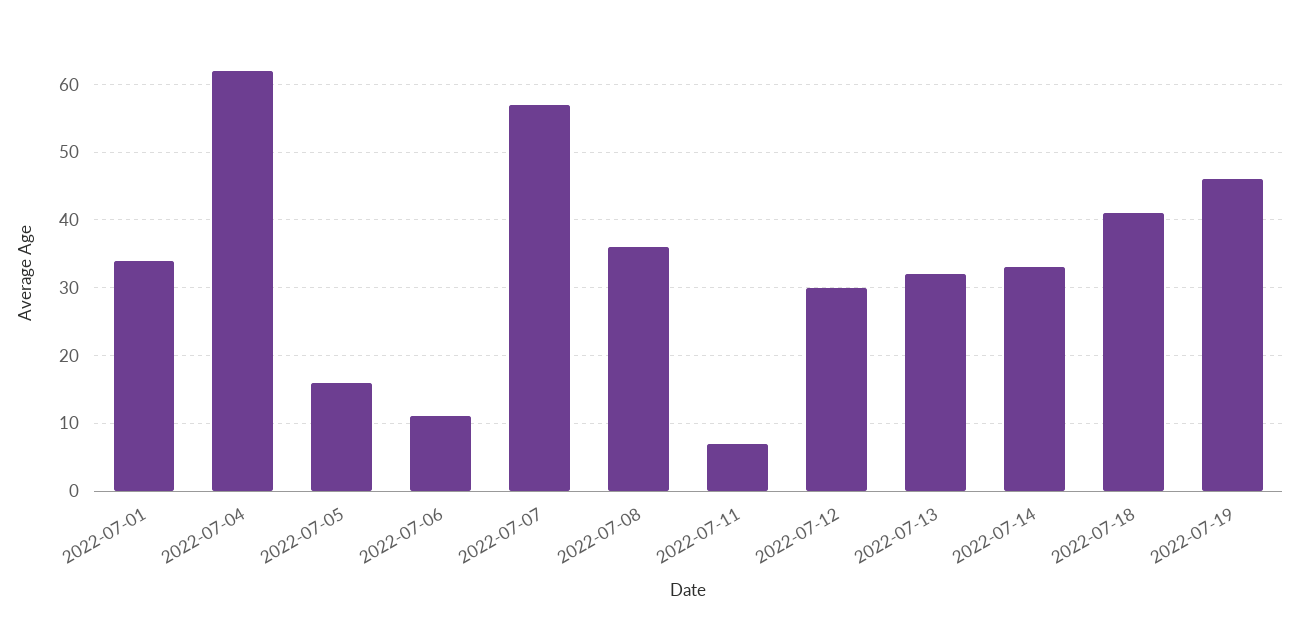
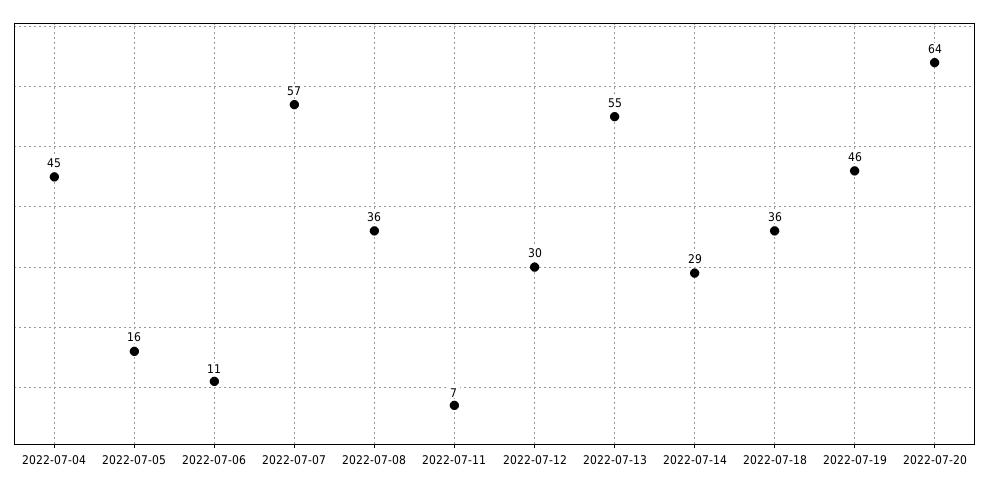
2022-07-01: 34 -> none
2022-07-04: 62 -> 45
2022-07-13: 32 -> 55
2022-07-14: 33 -> 29
2022-07-18: 41 -> 36
2022-07-20: none -> 64

